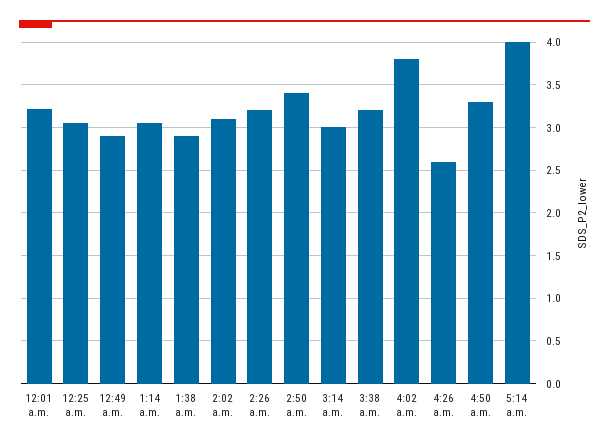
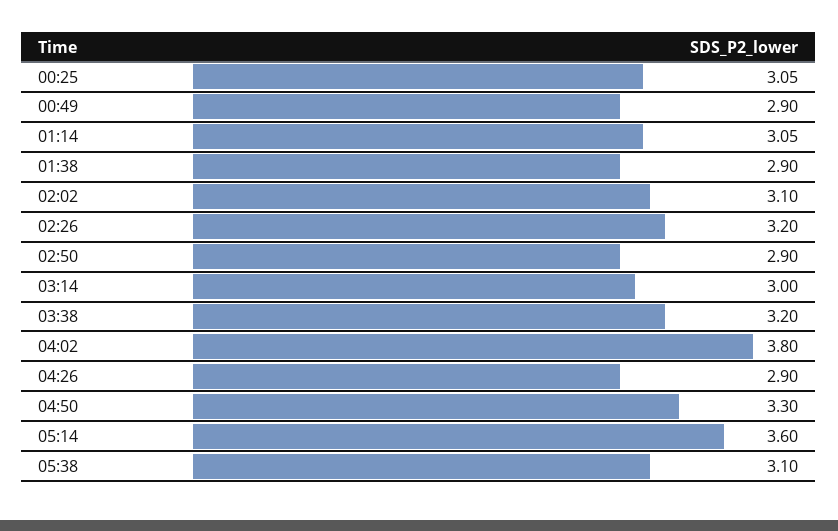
12:01 a.m.: 3.2 -> none
2:50 a.m.: 3.4 -> 2.9
4:26 a.m.: 2.6 -> 2.9
5:14 a.m.: 4 -> 3.6
05:38: none -> 3.1

